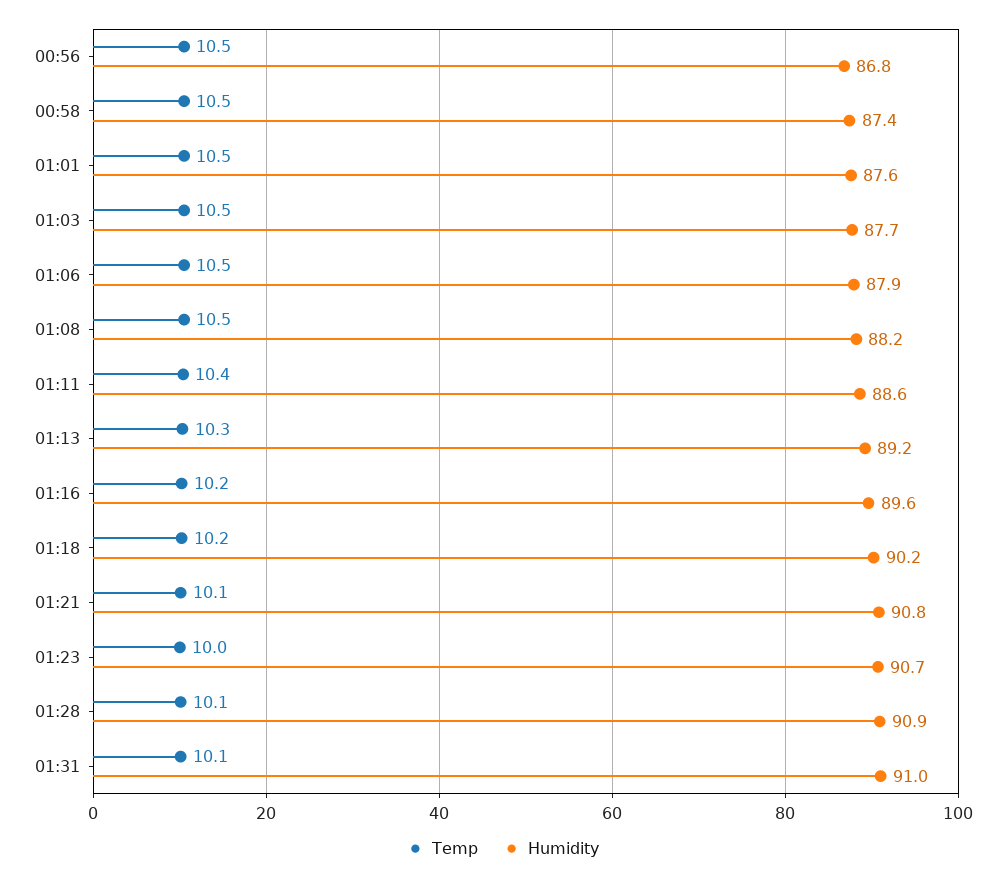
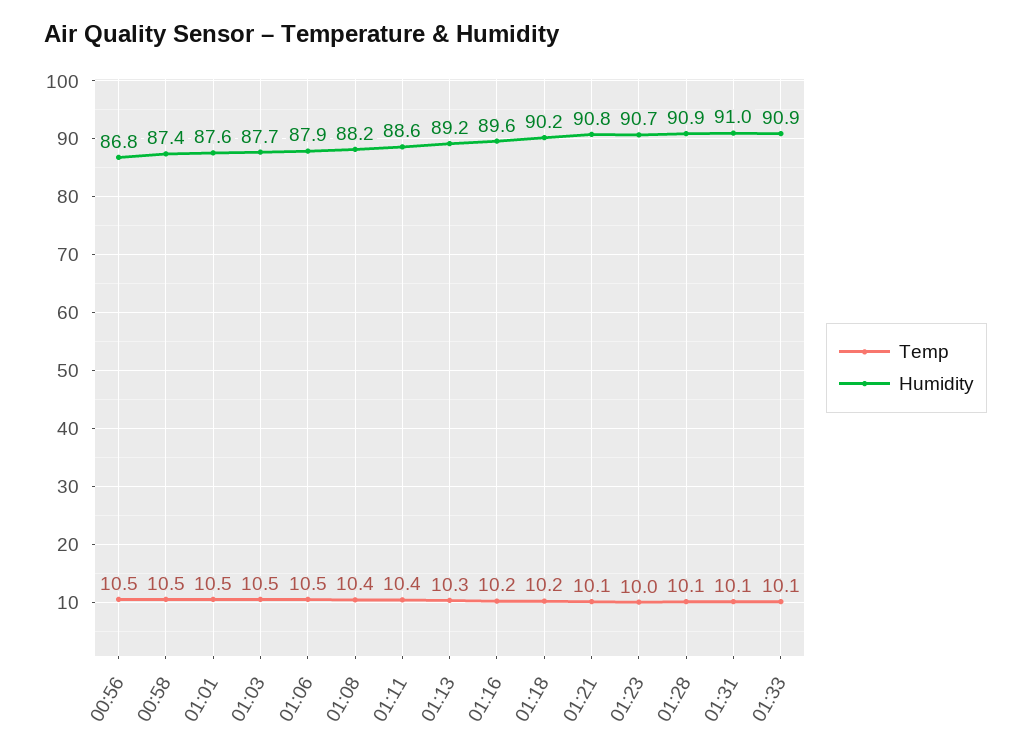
Temp, 01:08: 10.5 -> 10.4
Temp, 01:33: none -> 10.1
Humidity, 01:33: none -> 90.9

